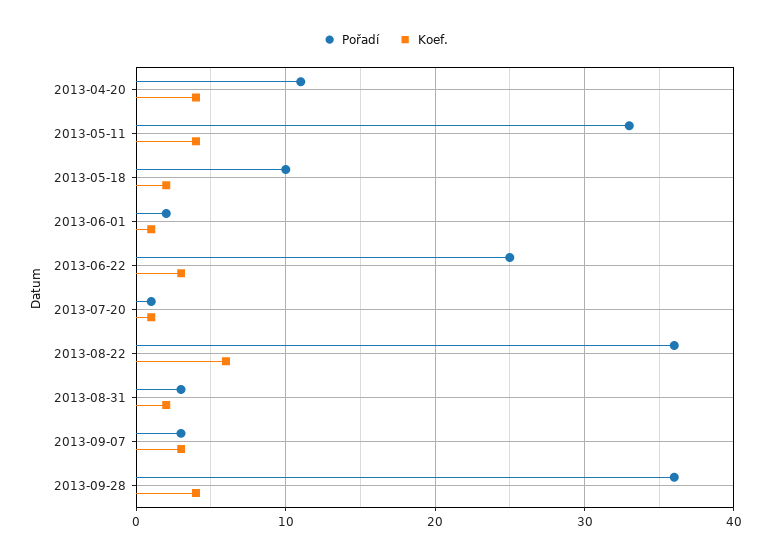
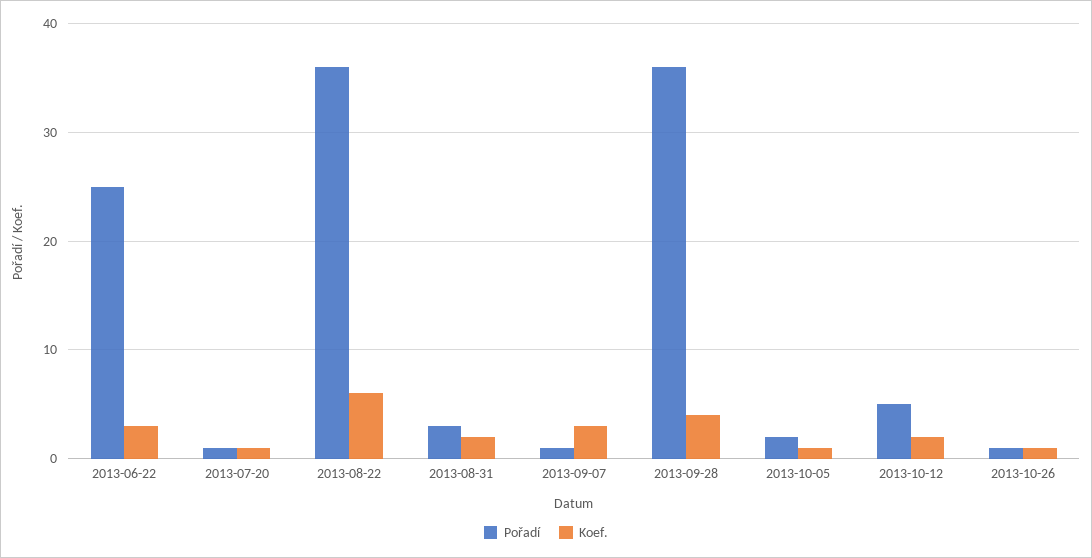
Pořadí, 2013-04-20: 11 -> none
Koef., 2013-04-20: 4 -> none
Pořadí, 2013-05-11: 33 -> none
Koef., 2013-05-11: 4 -> none
Pořadí, 2013-05-18: 10 -> none
Koef., 2013-05-18: 2 -> none
Pořadí, 2013-06-01: 2 -> none
Koef., 2013-06-01: 1 -> none
Pořadí, 2013-09-07: 3 -> 1
Pořadí, 2013-10-05: none -> 2
Koef., 2013-10-05: none -> 1
Pořadí, 2013-10-12: none -> 5
Koef., 2013-10-12: none -> 2
Pořadí, 2013-10-26: none -> 1
Koef., 2013-10-26: none -> 1

